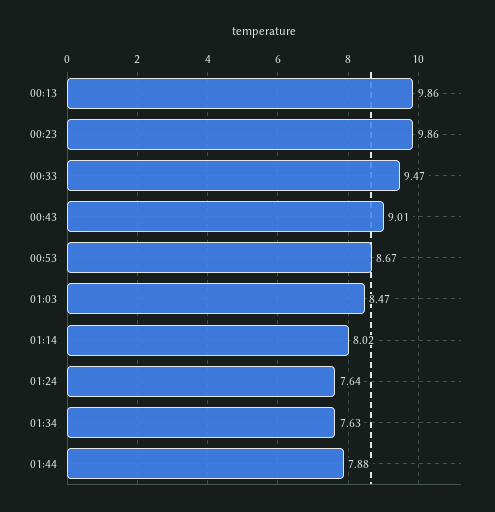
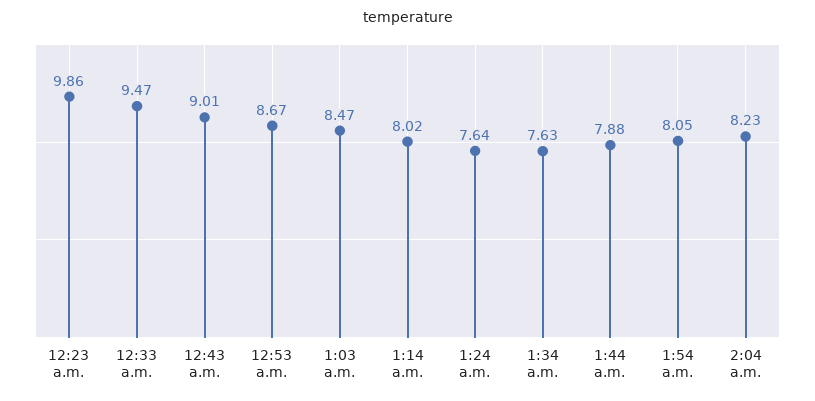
00:13: 9.86 -> none
1:54 a.m.: none -> 8.05
2:04 a.m.: none -> 8.23

